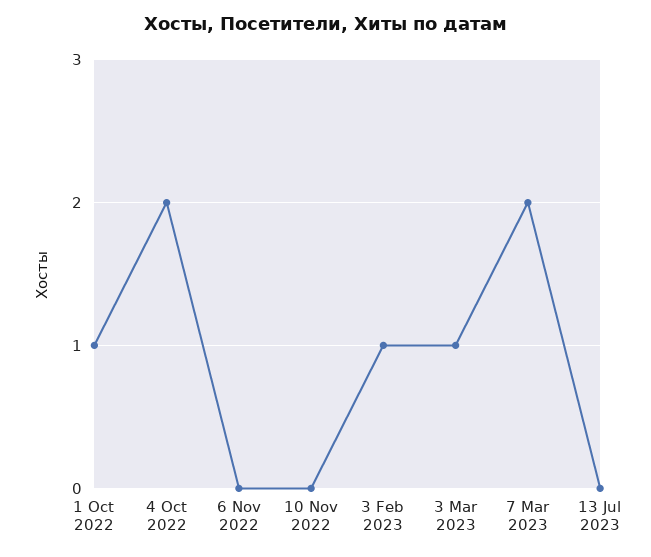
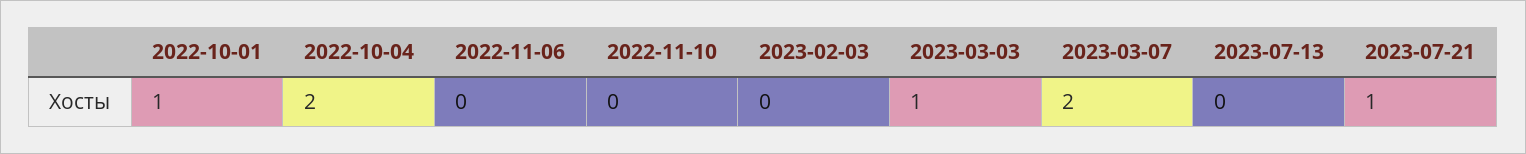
3 Feb 2023: 1 -> 0
2023-07-21: none -> 1

